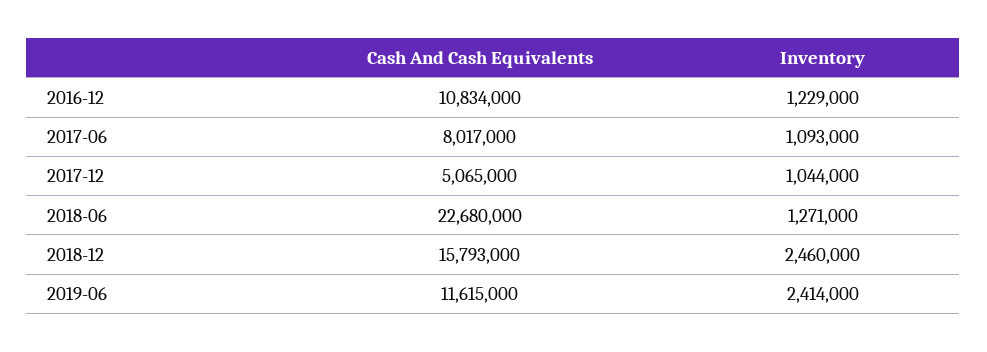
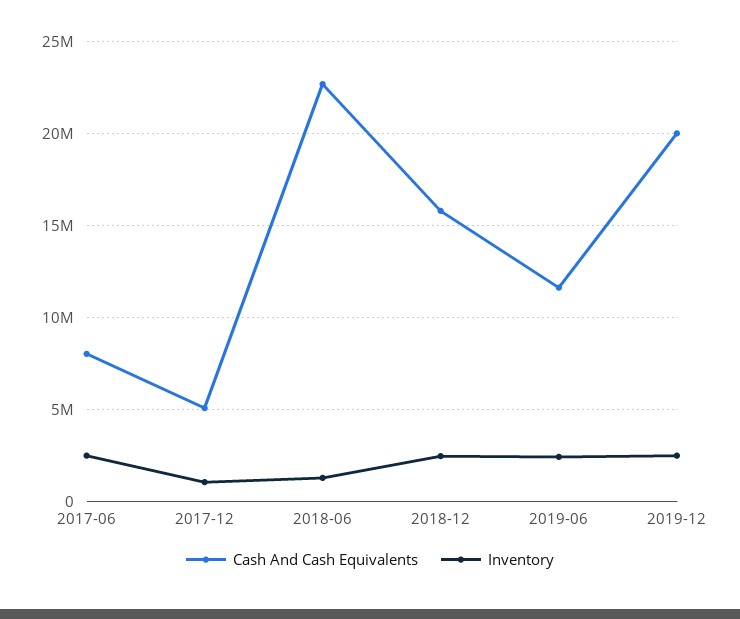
Cash And Cash Equivalents, 2016-12: 10834000 -> none
Inventory, 2016-12: 1229000 -> none
Inventory, 2017-06: 1093000 -> 2500000
Cash And Cash Equivalents, 2019-12: none -> 20000000
Inventory, 2019-12: none -> 2500000

